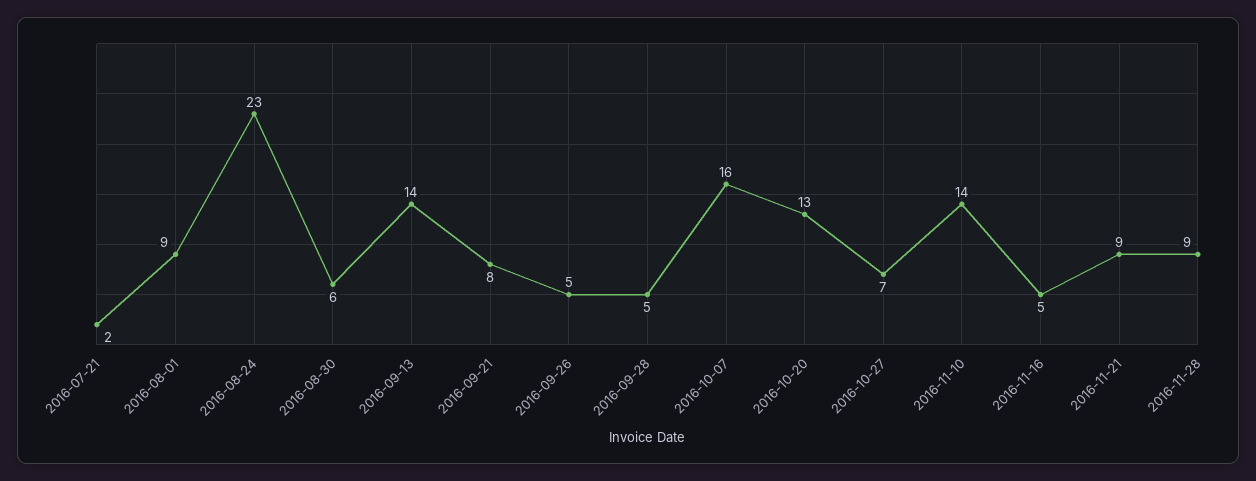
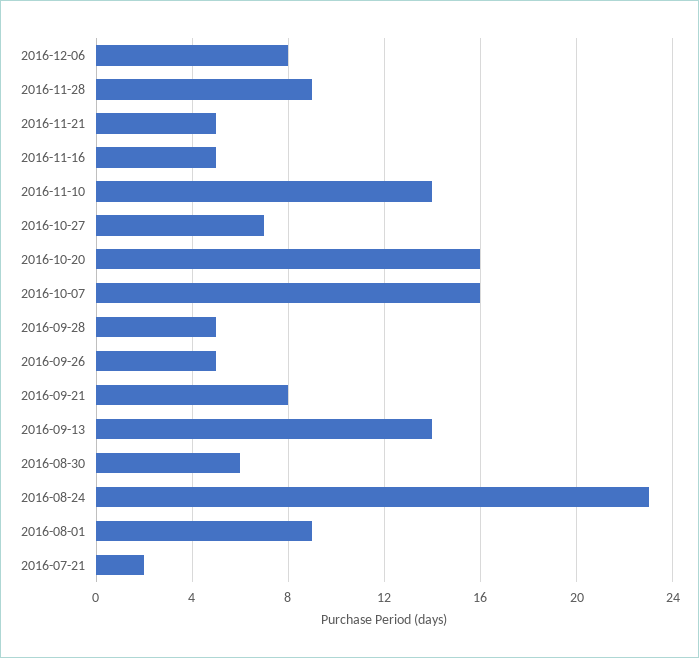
2016-10-20: 13 -> 16
2016-11-21: 9 -> 5
2016-12-06: none -> 8

